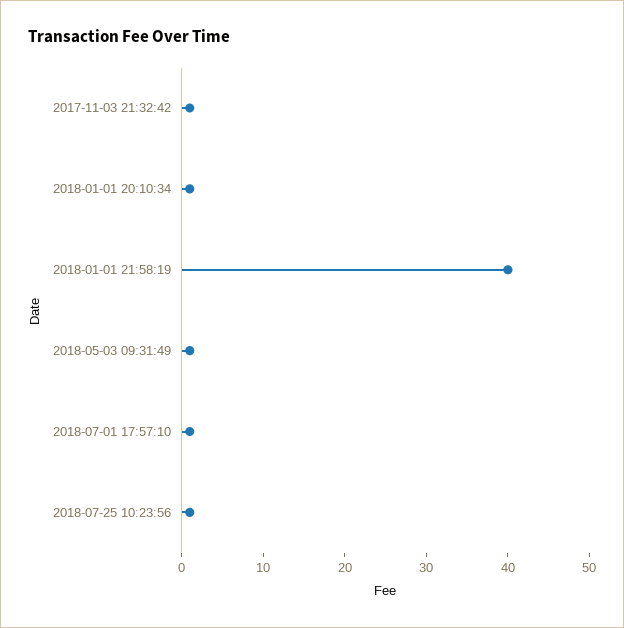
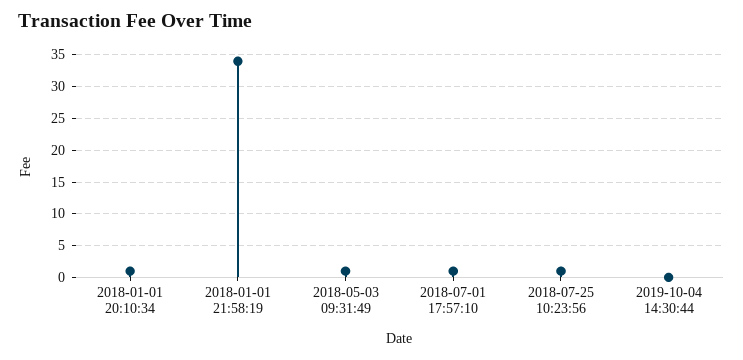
2017-11-03 21:32:42: 1 -> none
2018-01-01 21:58:19: 40 -> 34
2019-10-04 14:30:44: none -> 0

